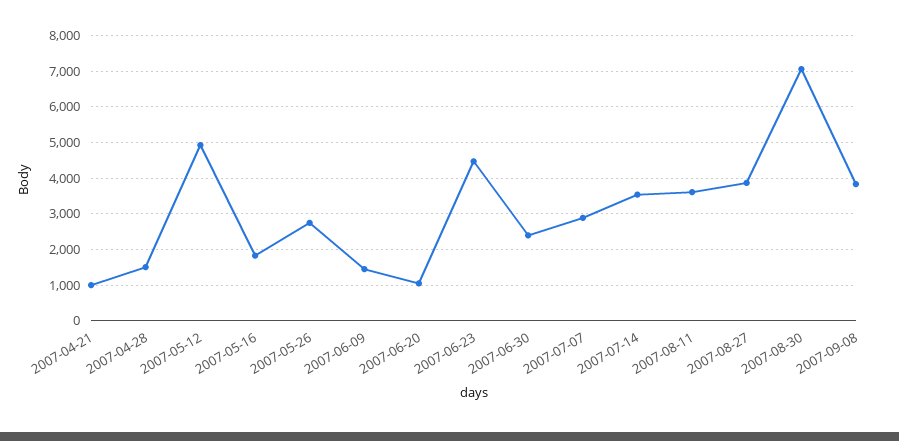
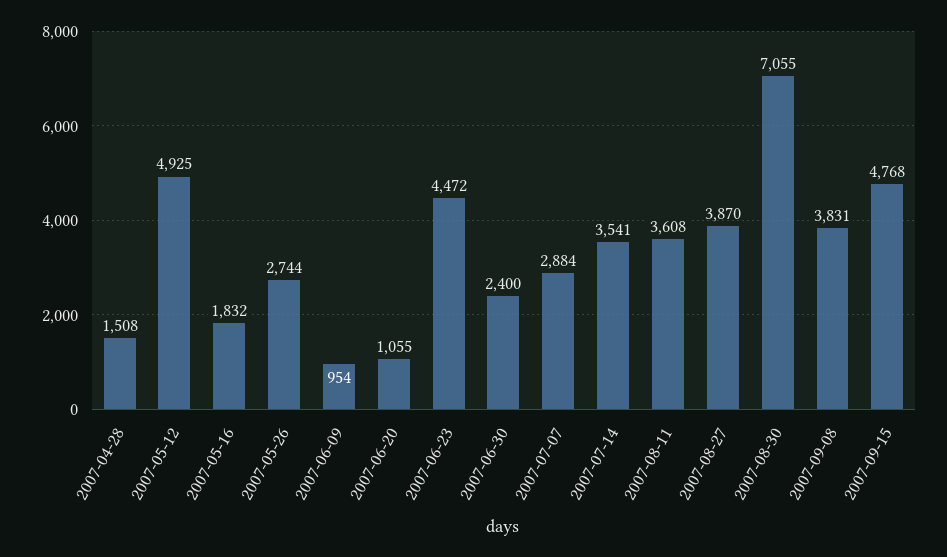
2007-04-21: 1000 -> none
2007-06-09: 1400 -> 954
2007-09-15: none -> 4768

